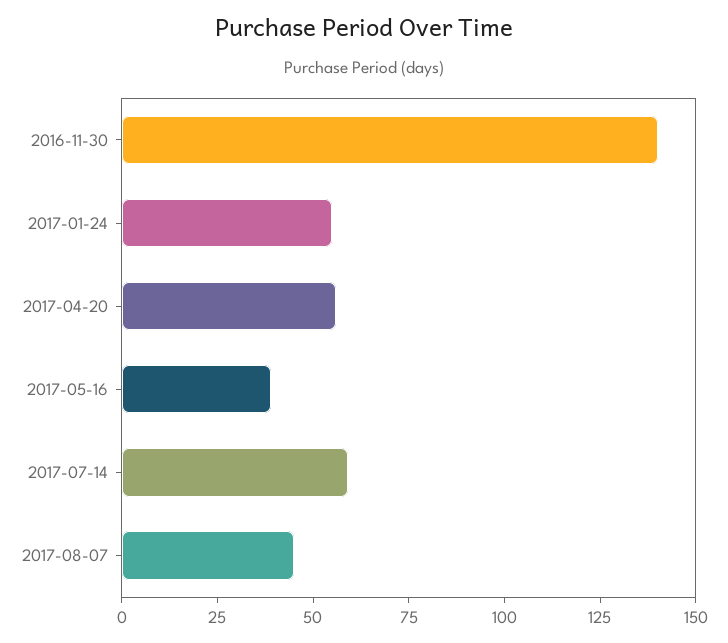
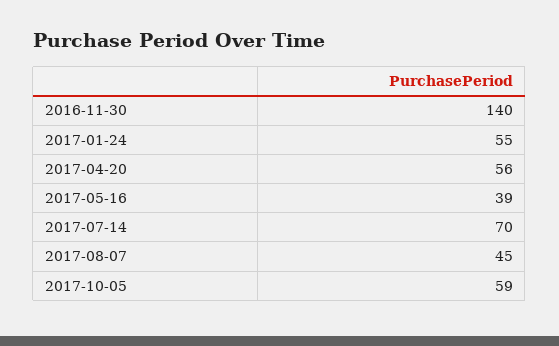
2017-07-14: 60 -> 70
2017-10-05: none -> 59

